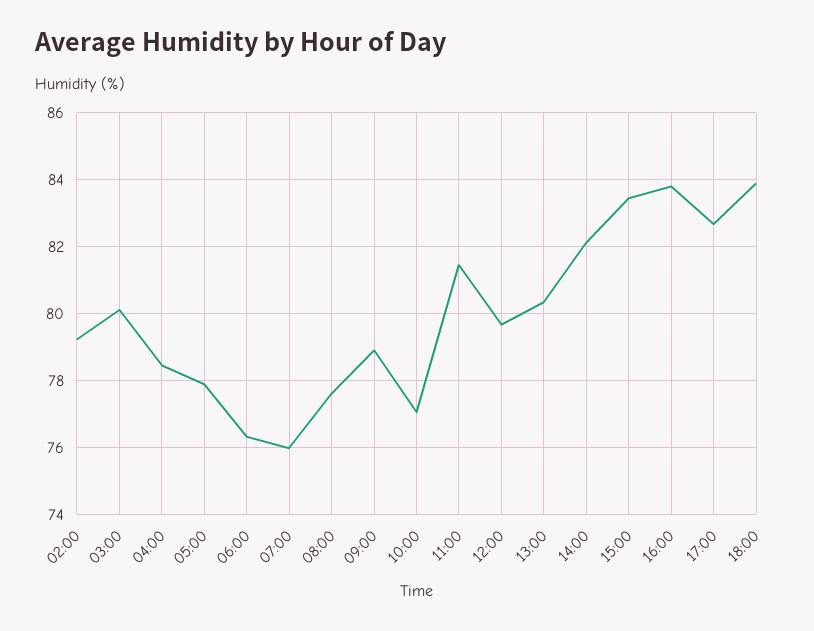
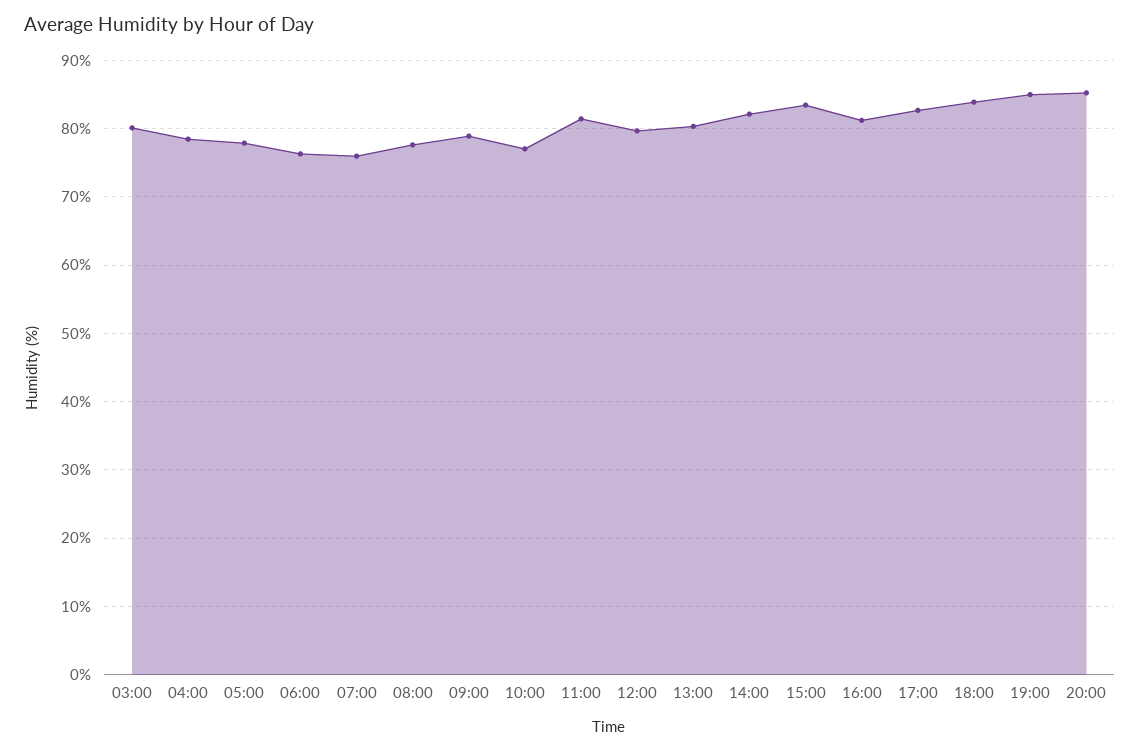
02:00: 79.2 -> none
16:00: 83.8 -> 81
19:00: none -> 85
20:00: none -> 85

